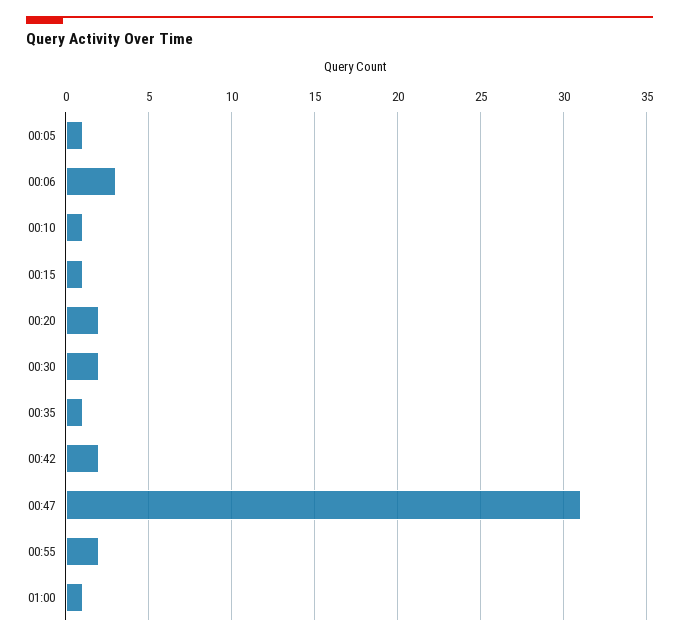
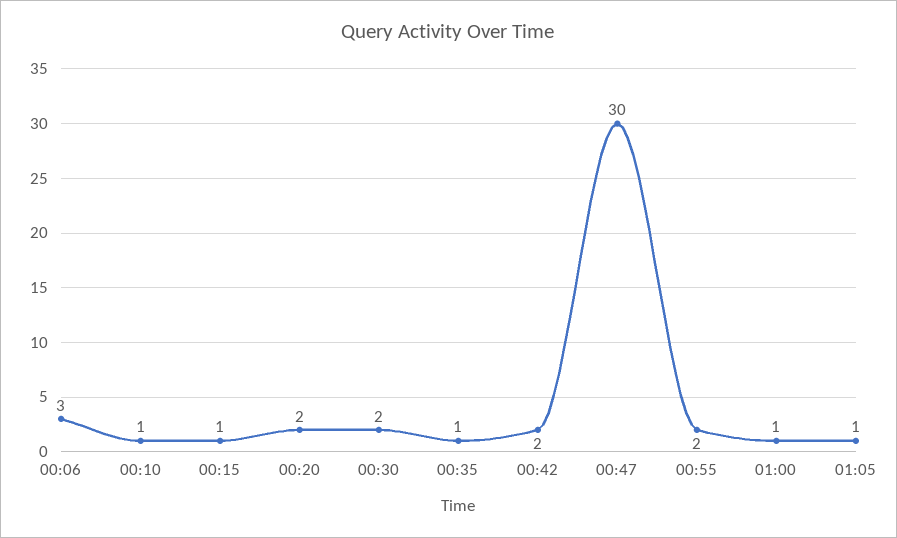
00:05: 1 -> none
00:47: 31 -> 30
01:05: none -> 1

